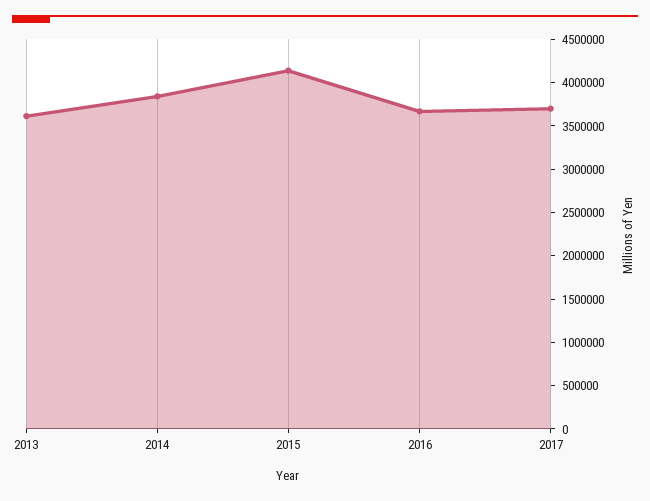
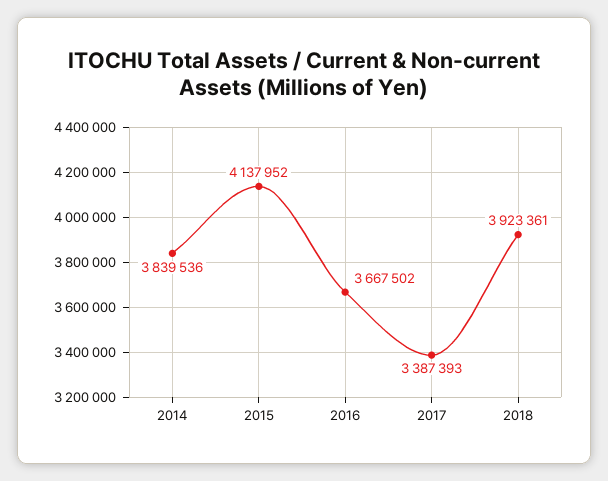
2013: 3600000 -> none
2017: 3700000 -> 3387393
2018: none -> 3923361

